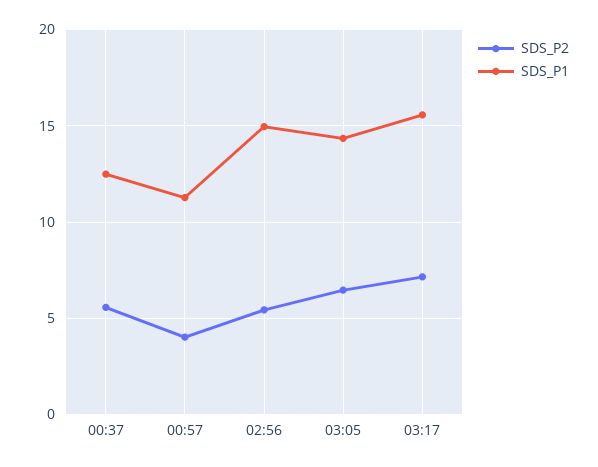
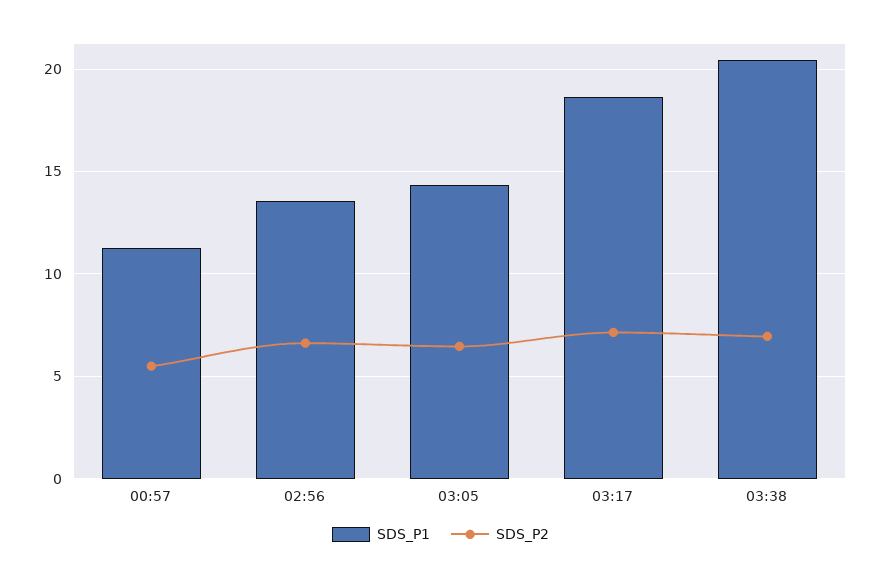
SDS_P2, 00:37: 5.5 -> none
SDS_P1, 00:37: 12.5 -> none
SDS_P2, 00:57: 4 -> 5.5
SDS_P2, 02:56: 5.5 -> 6.5
SDS_P1, 02:56: 15 -> 13.5
SDS_P1, 03:17: 15.5 -> 18.5
SDS_P1, 03:38: none -> 20.5
SDS_P2, 03:38: none -> 7

